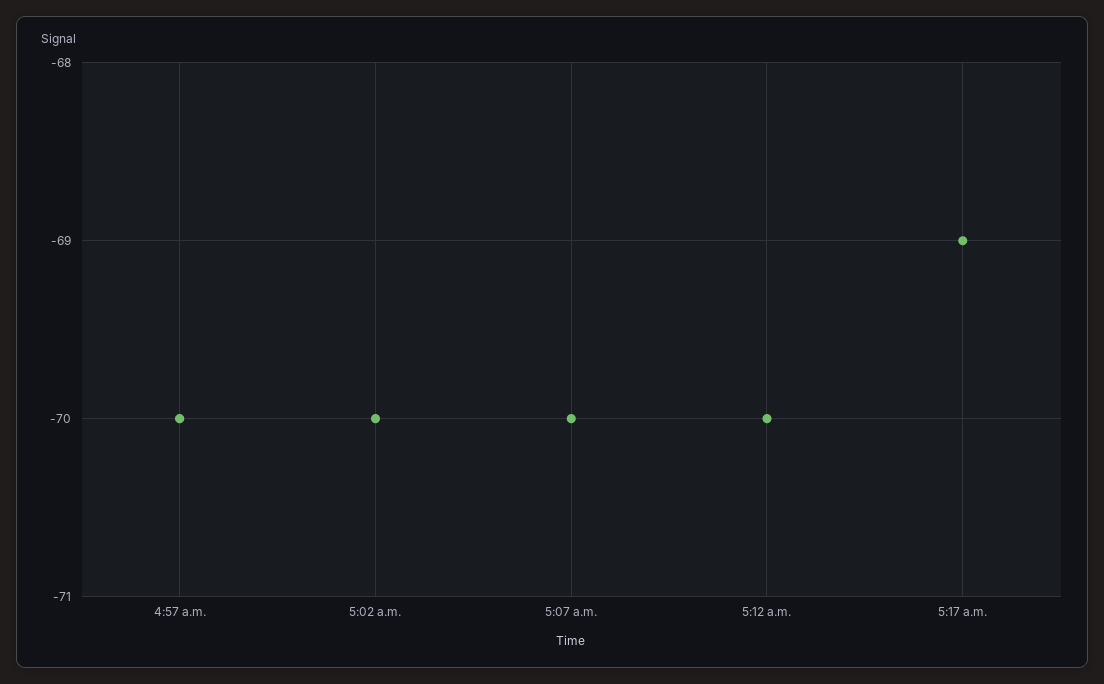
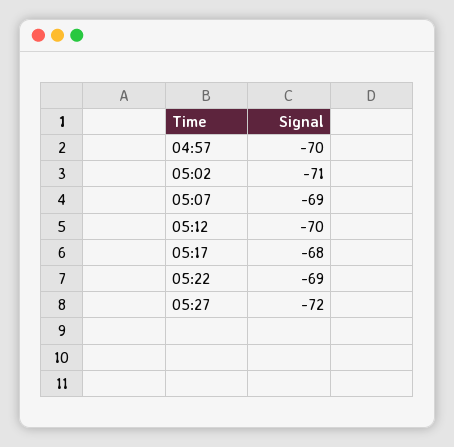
5:02 a.m.: -70 -> -71
5:07 a.m.: -70 -> -69
5:17 a.m.: -69 -> -68
05:22: none -> -69
05:27: none -> -72

